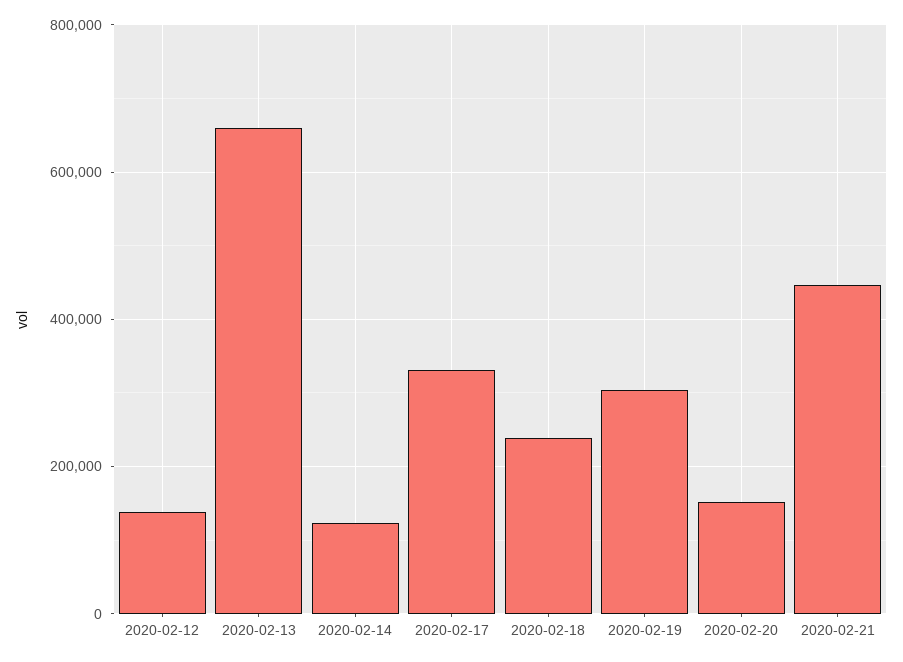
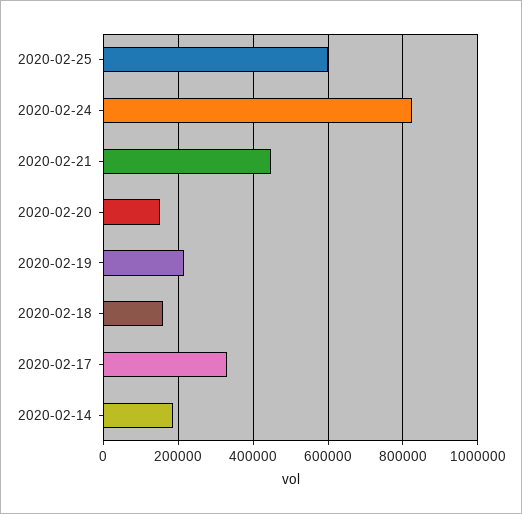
2020-02-12: 140000 -> none
2020-02-13: 660000 -> none
2020-02-14: 120000 -> 180000
2020-02-18: 240000 -> 160000
2020-02-19: 300000 -> 220000
2020-02-25: none -> 600000
2020-02-24: none -> 820000

